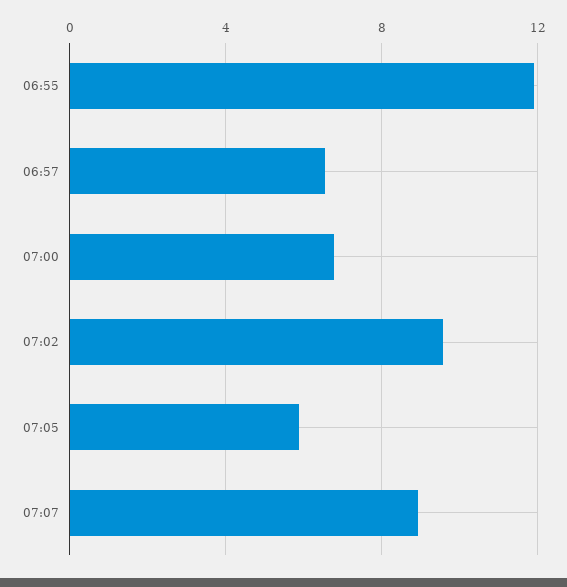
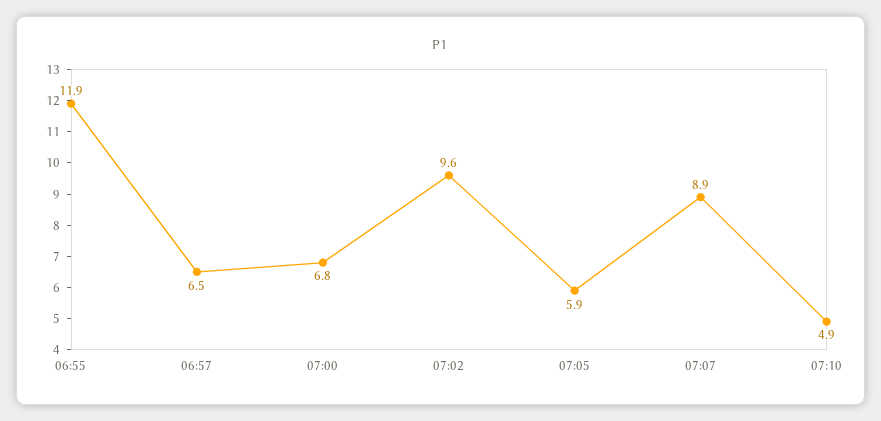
07:10: none -> 4.9

